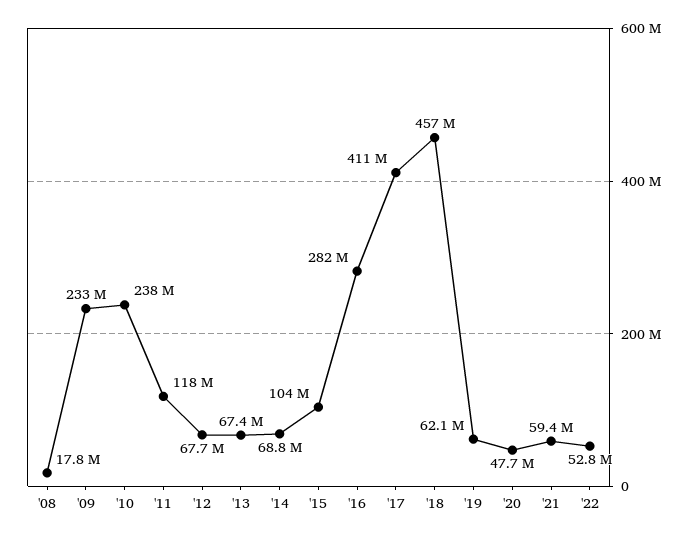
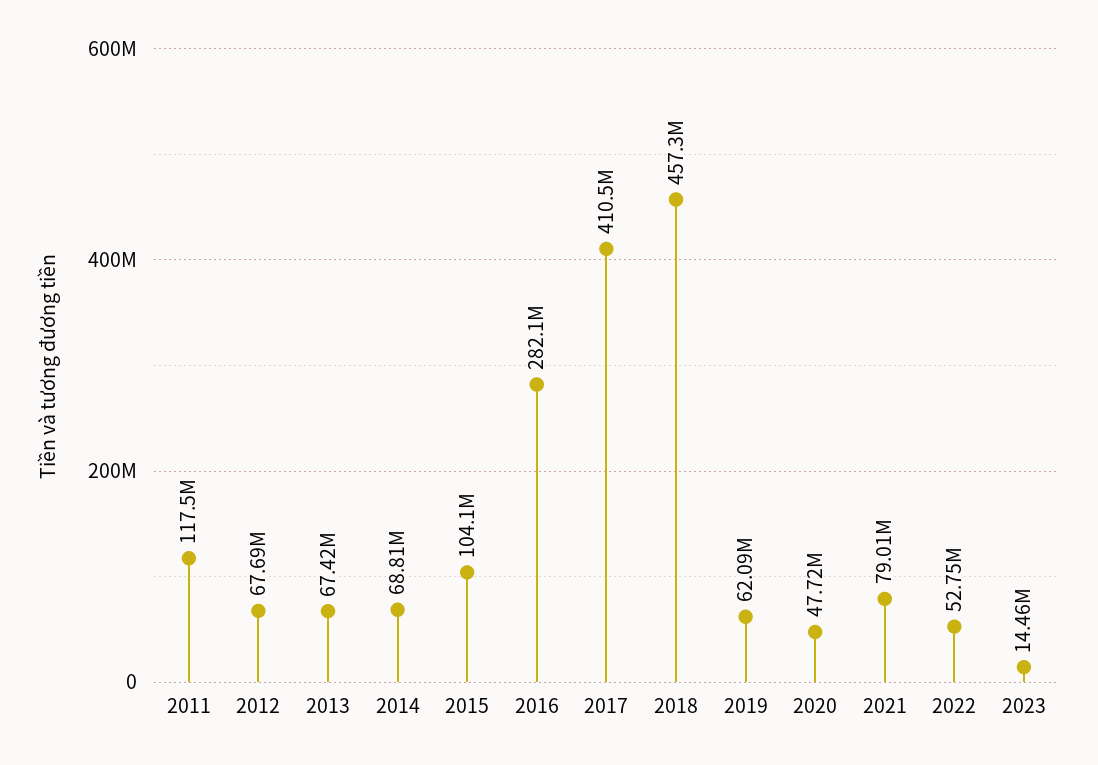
'08: 17800000 -> none
'09: 233000000 -> none
'10: 238000000 -> none
'21: 59400000 -> 79010000
2023: none -> 14460000

